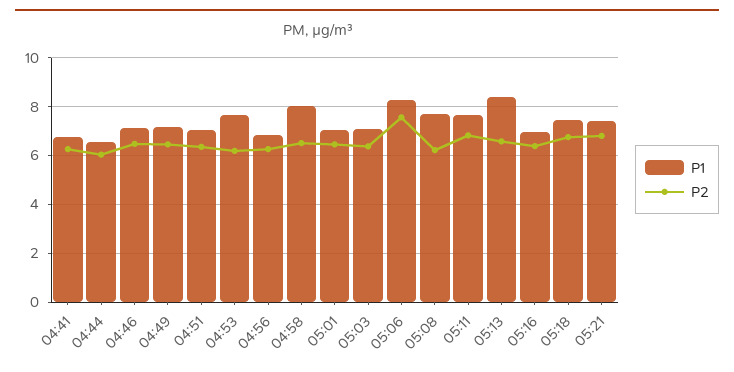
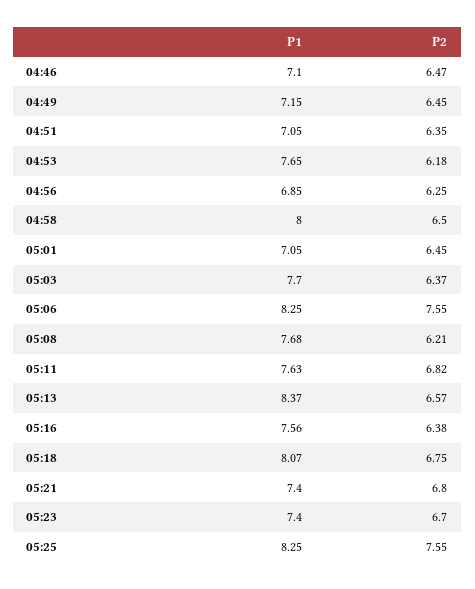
P1, 04:41: 6.75 -> none
P2, 04:41: 6.25 -> none
P1, 04:44: 6.5 -> none
P2, 04:44: 6 -> none
P1, 05:03: 7 -> 7.7
P1, 05:16: 7 -> 7.56
P1, 05:18: 7.5 -> 8.07
P1, 05:23: none -> 7.4
P2, 05:23: none -> 6.7
P1, 05:25: none -> 8.25
P2, 05:25: none -> 7.55

